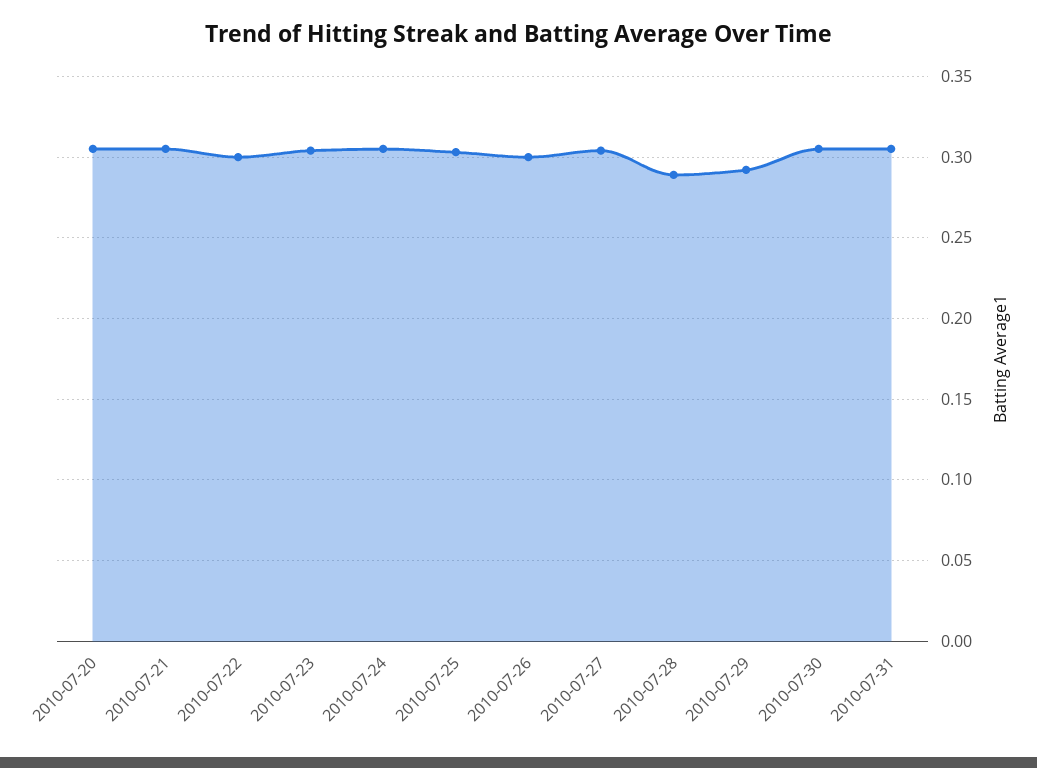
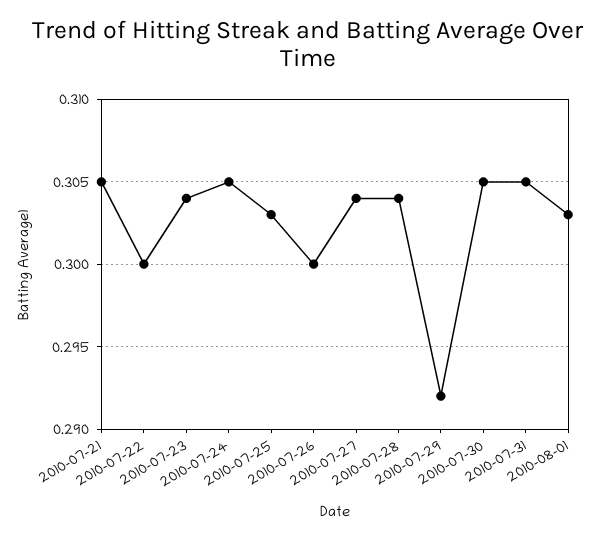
2010-07-20: 0.305 -> none
2010-07-28: 0.29 -> 0.304
2010-08-01: none -> 0.303

